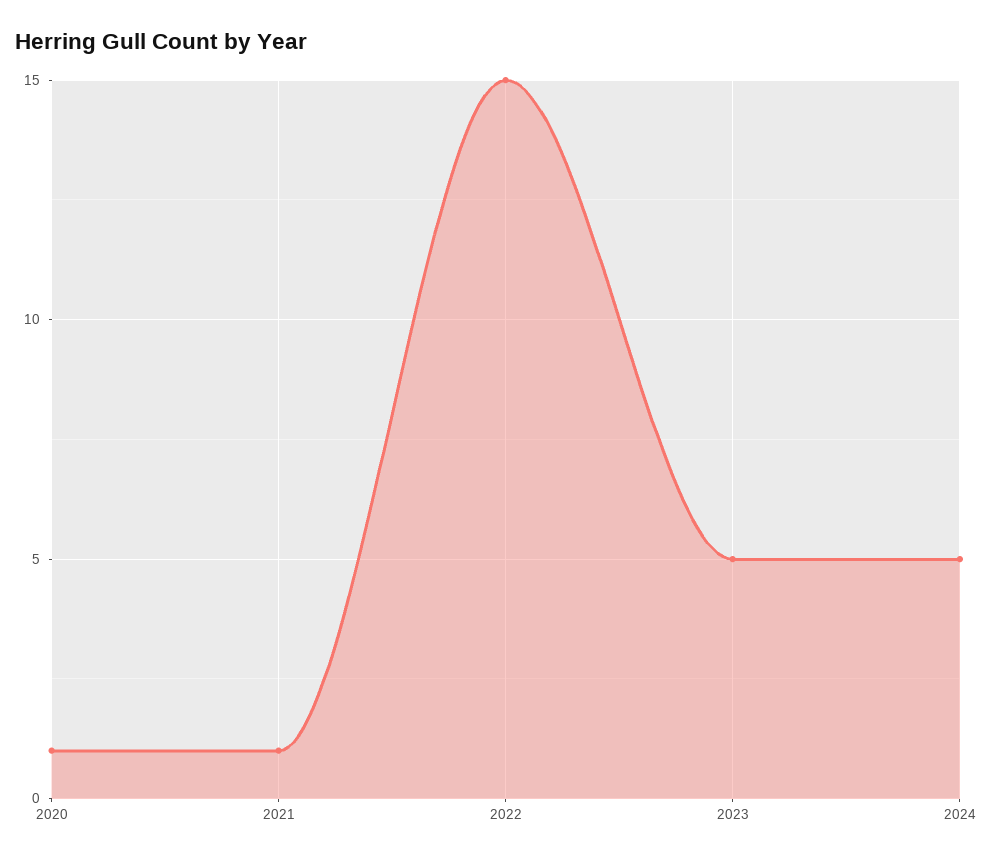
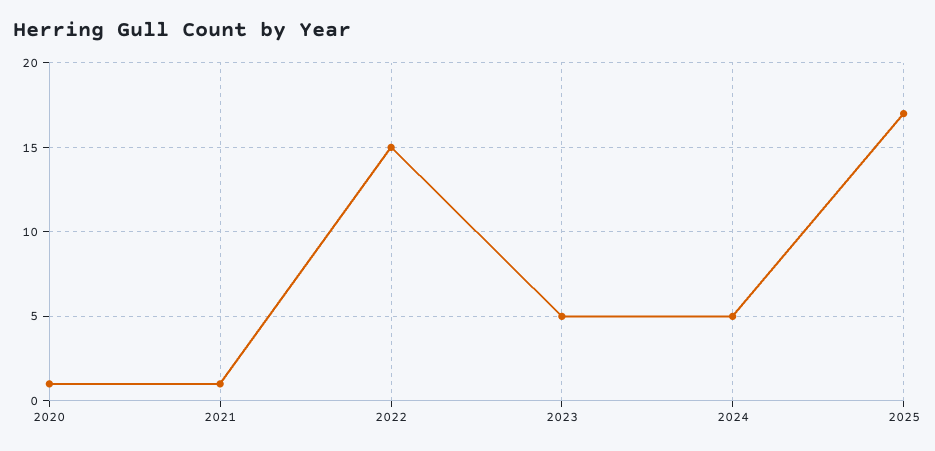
2025: none -> 17

